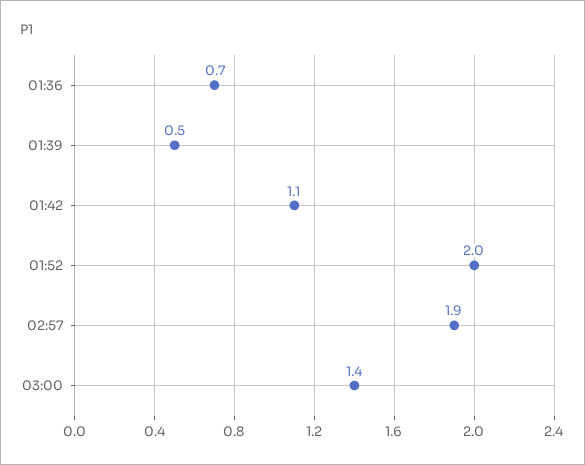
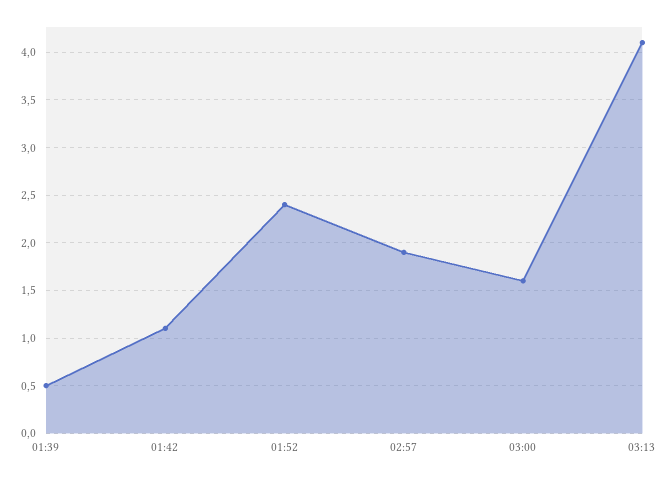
01:36: 0.7 -> none
01:52: 2 -> 2.4
03:00: 1.4 -> 1.6
03:13: none -> 4.1

